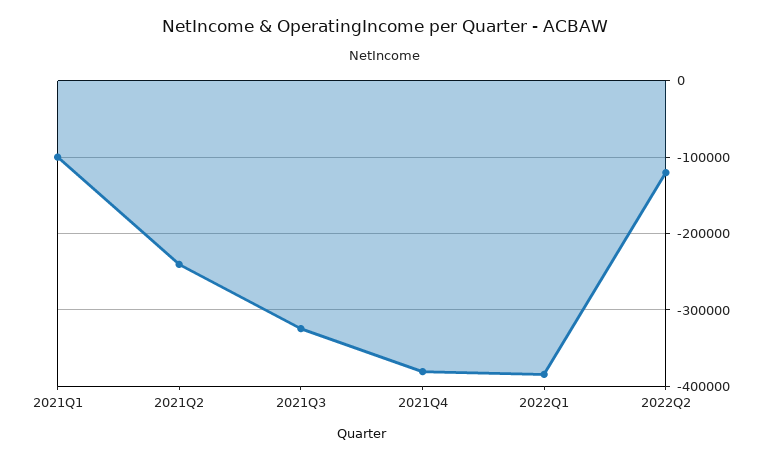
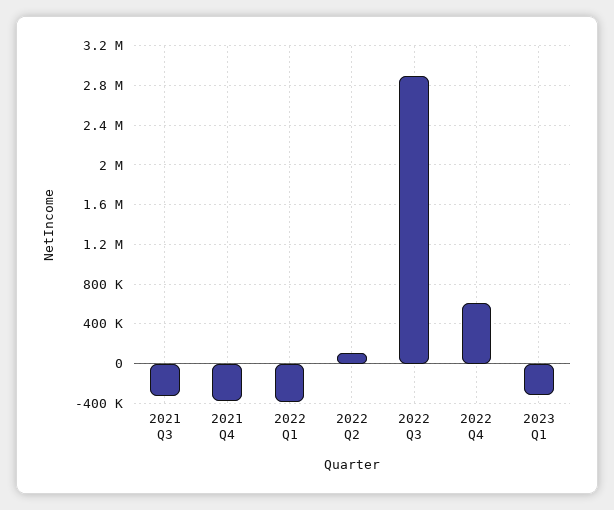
2021Q1: -100000 -> none
2021Q2: -240000 -> none
2022Q2: -120000 -> 100000
2022 Q3: none -> 2900000
2022 Q4: none -> 600000
2023 Q1: none -> -300000

